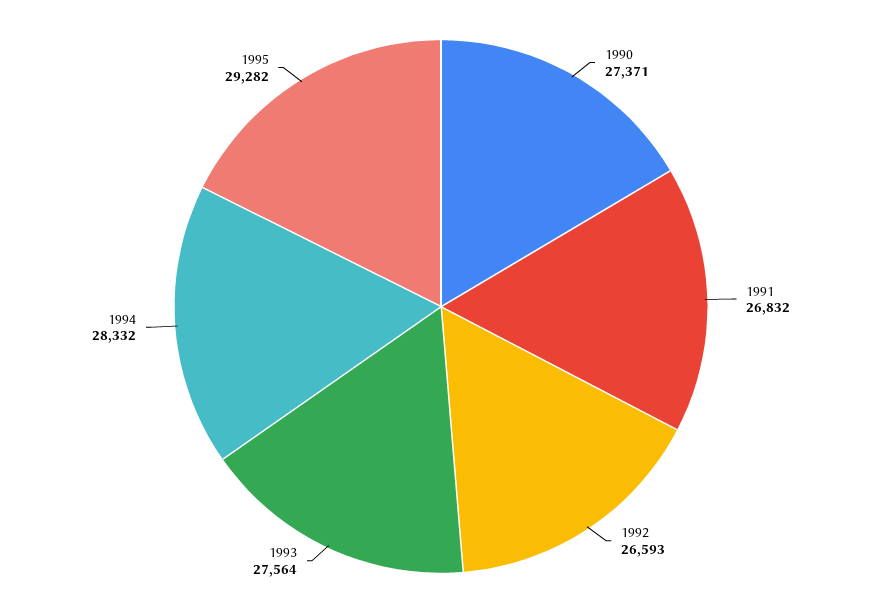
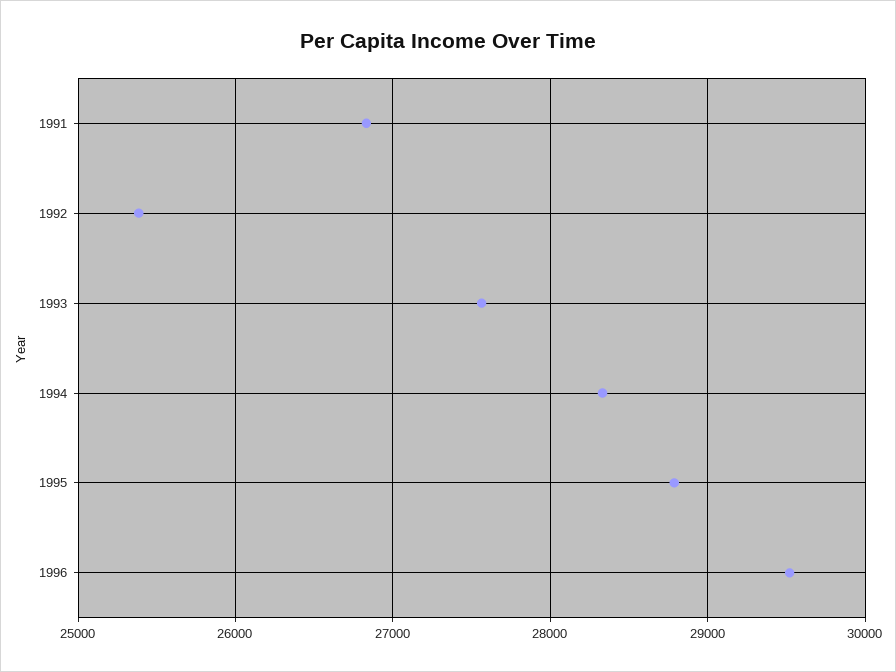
1990: 27371 -> none
1992: 26593 -> 25400
1995: 29282 -> 28800
1996: none -> 29500

